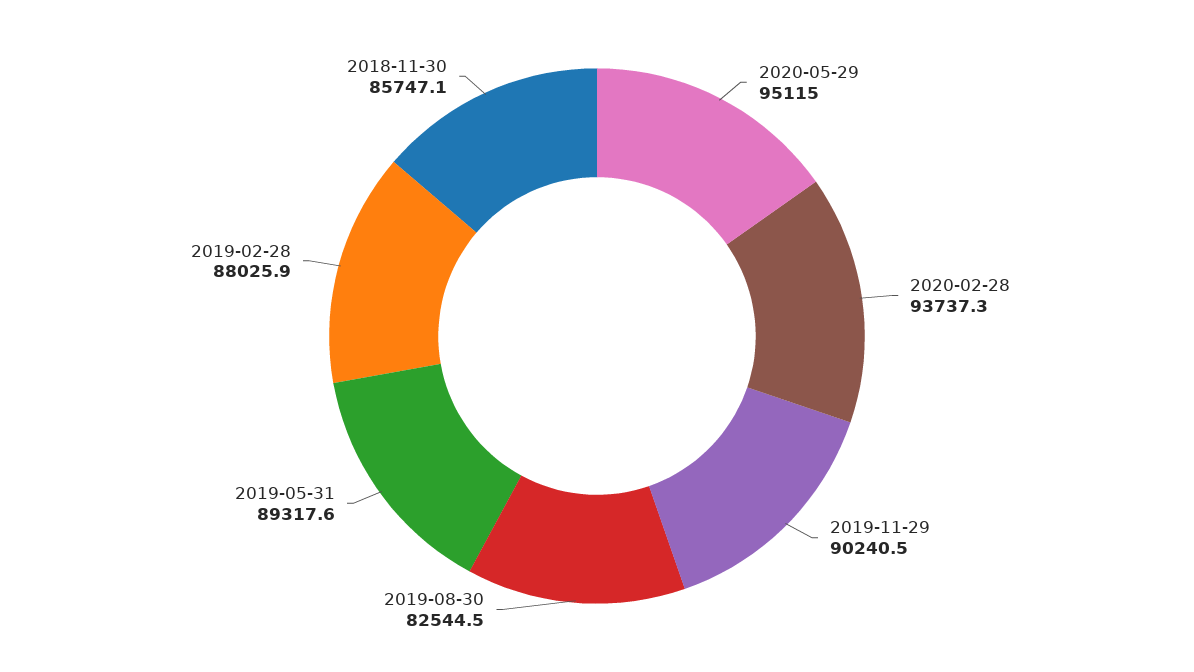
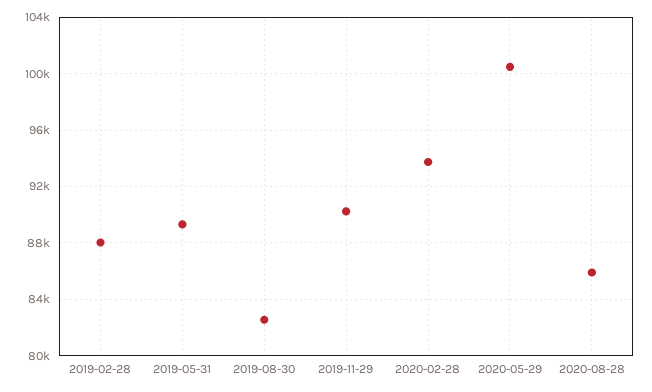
2020-05-29: 95115 -> 100500
2018-11-30: 85747.1 -> none
2020-08-28: none -> 86000

